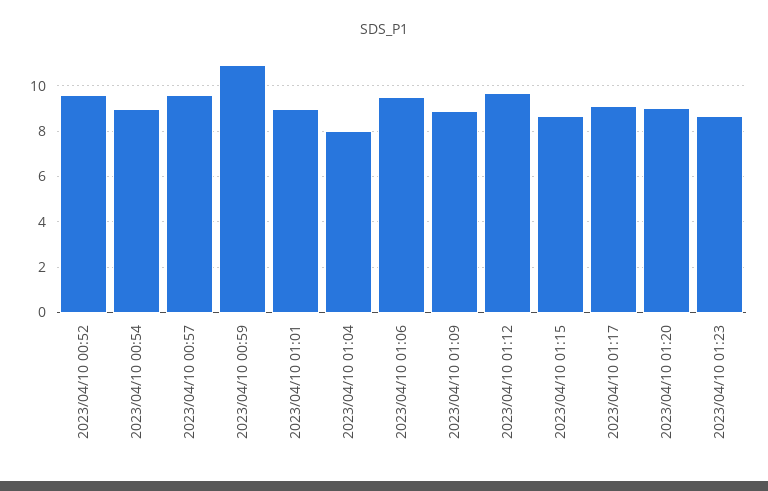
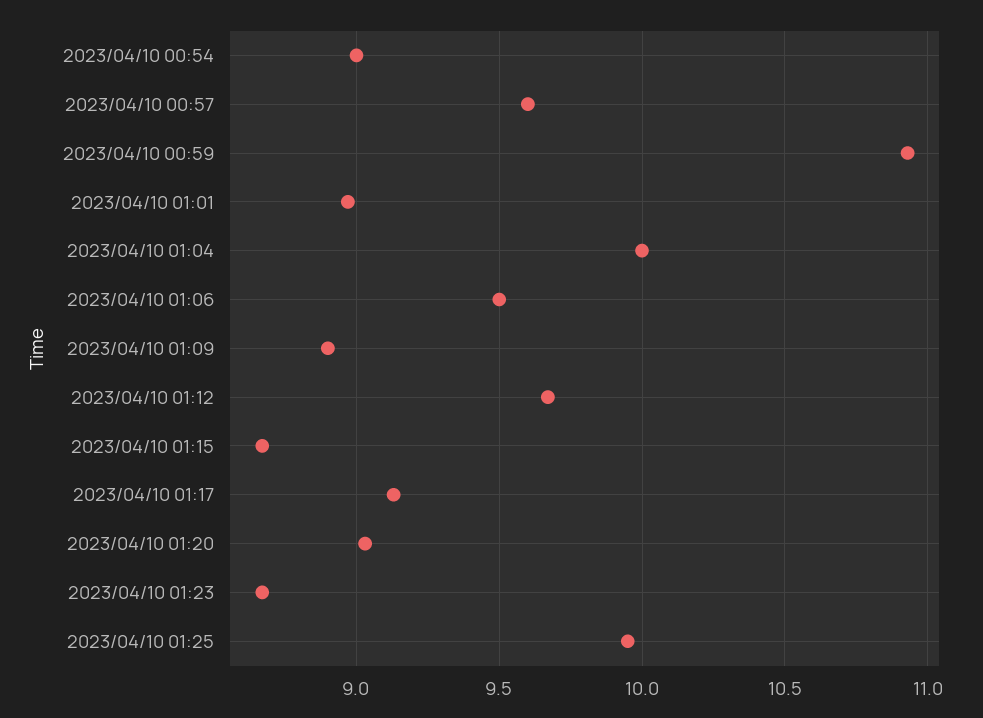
2023/04/10 00:52: 9.5 -> none
2023/04/10 01:04: 8 -> 10
2023/04/10 01:25: none -> 9.95

